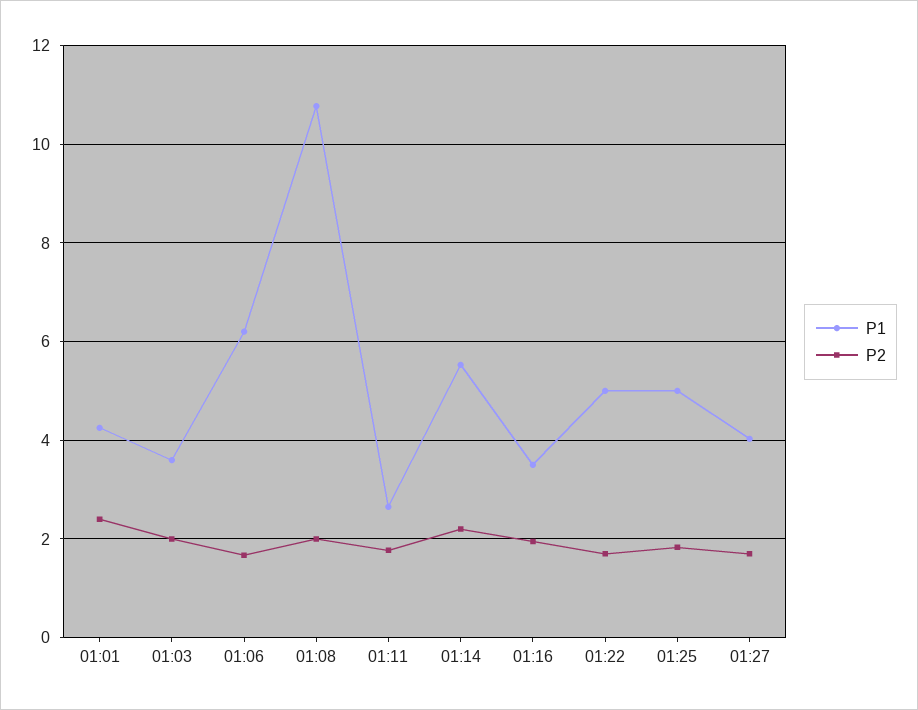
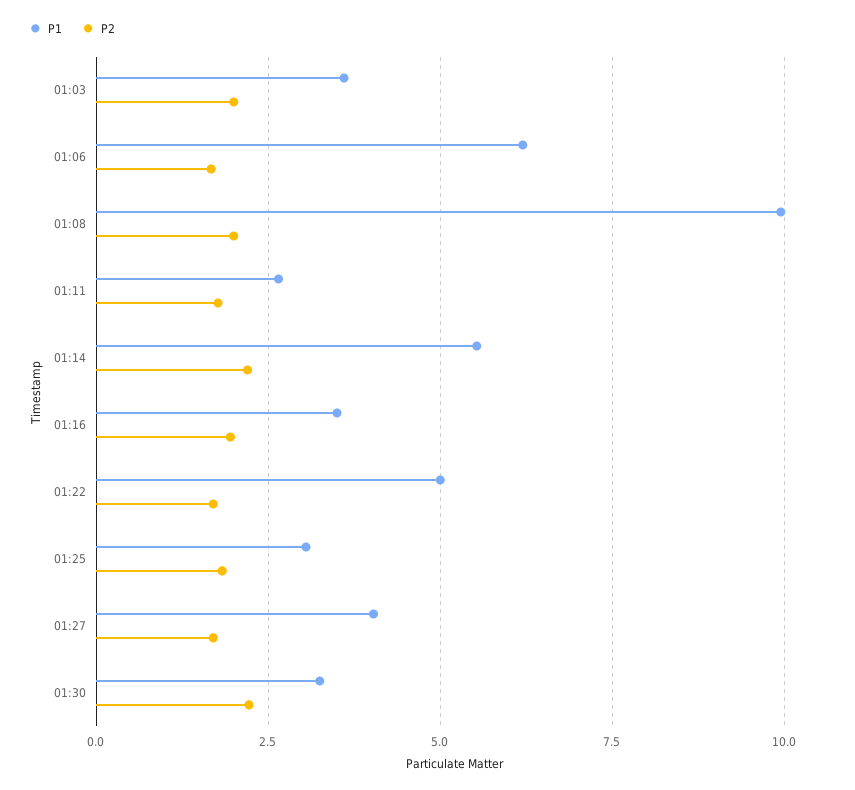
P1, 01:01: 4.2 -> none
P2, 01:01: 2.4 -> none
P1, 01:08: 10.8 -> 10
P1, 01:25: 5 -> 3
P1, 01:30: none -> 3.25
P2, 01:30: none -> 2.25

